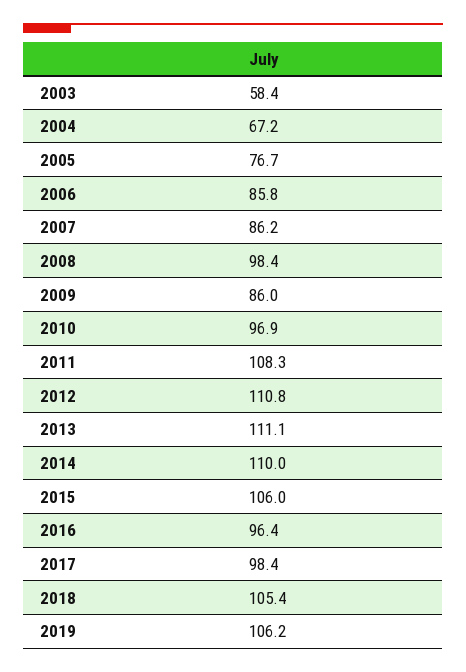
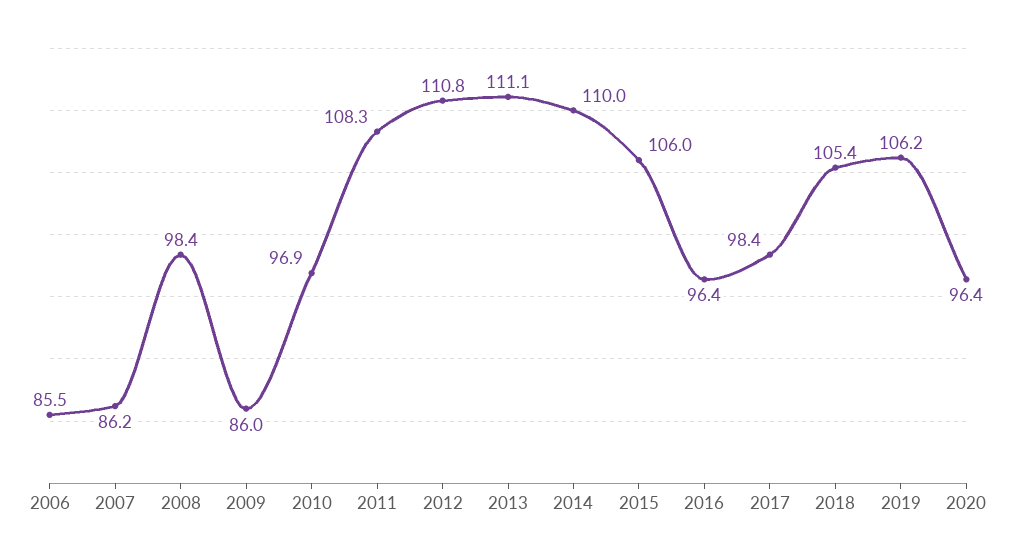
2003: 58.4 -> none
2004: 67.2 -> none
2005: 76.7 -> none
2006: 85.8 -> 85.5
2020: none -> 96.4

